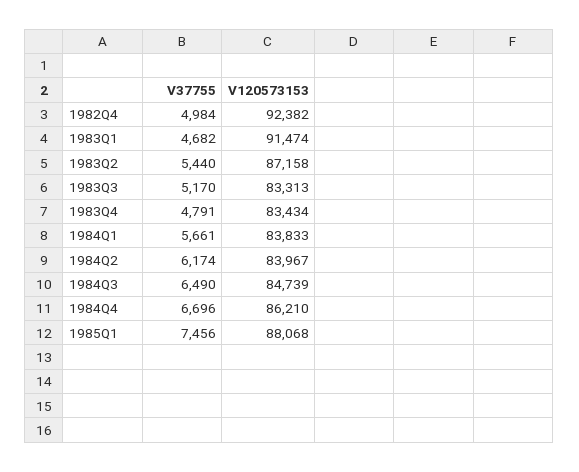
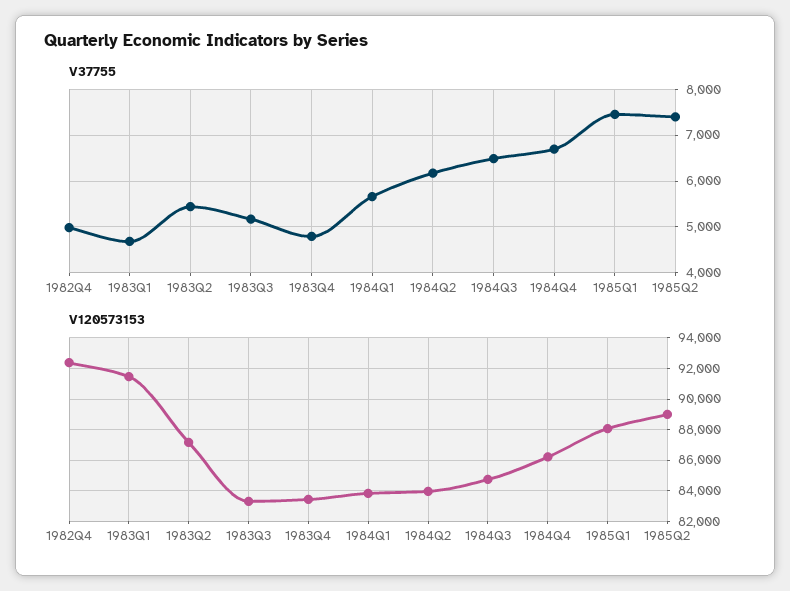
V37755, 1985Q2: none -> 7400
V120573153, 1985Q2: none -> 89000

